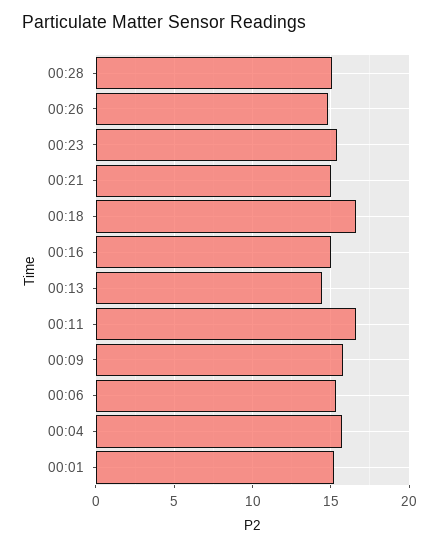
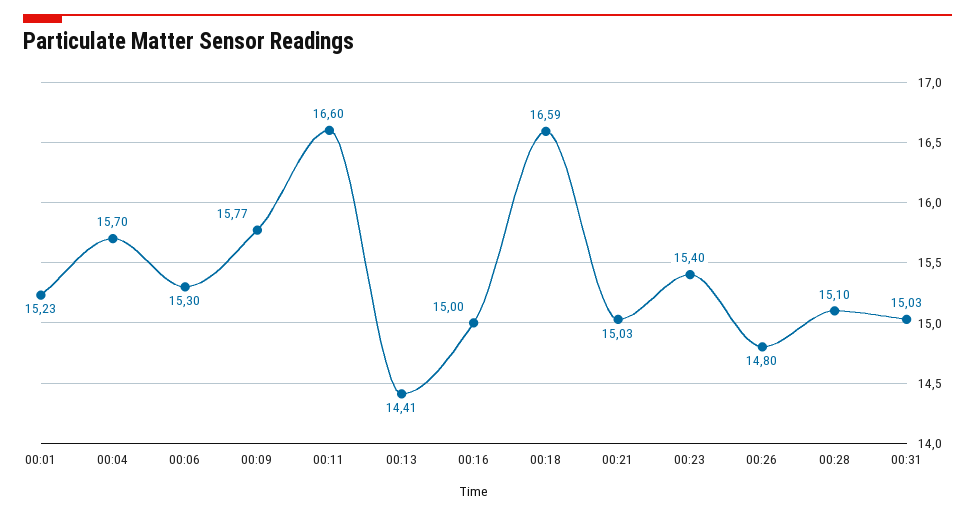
00:31: none -> 15.03

